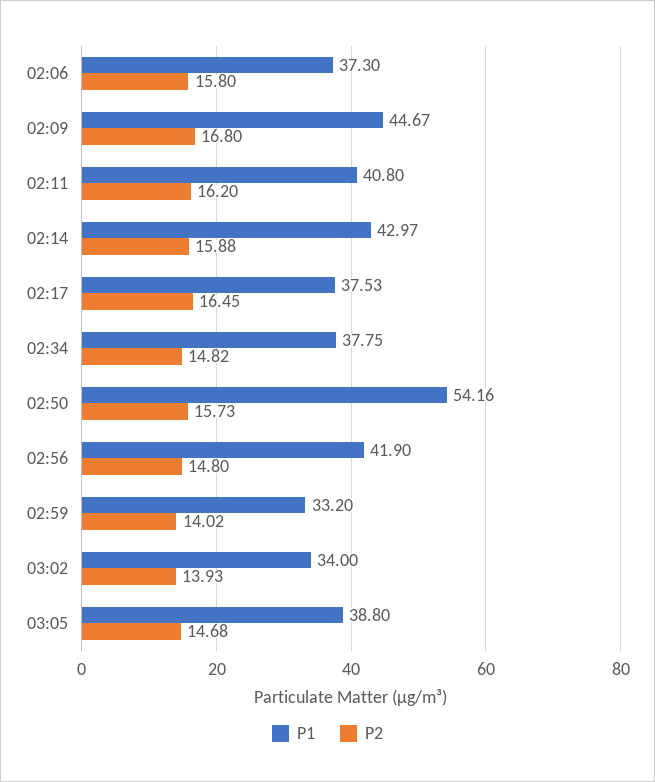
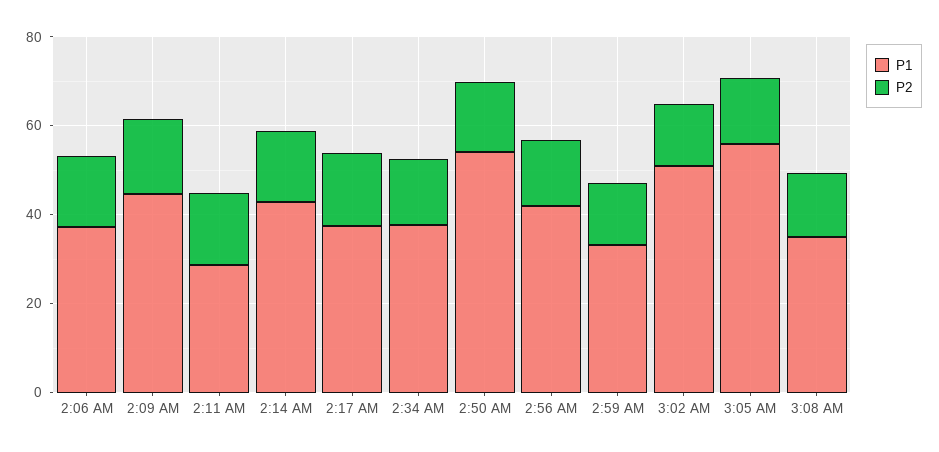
P1, 02:11: 40.8 -> 30
P1, 03:02: 34 -> 50
P1, 03:05: 38.8 -> 55
P1, 3:08 AM: none -> 35
P2, 3:08 AM: none -> 15

